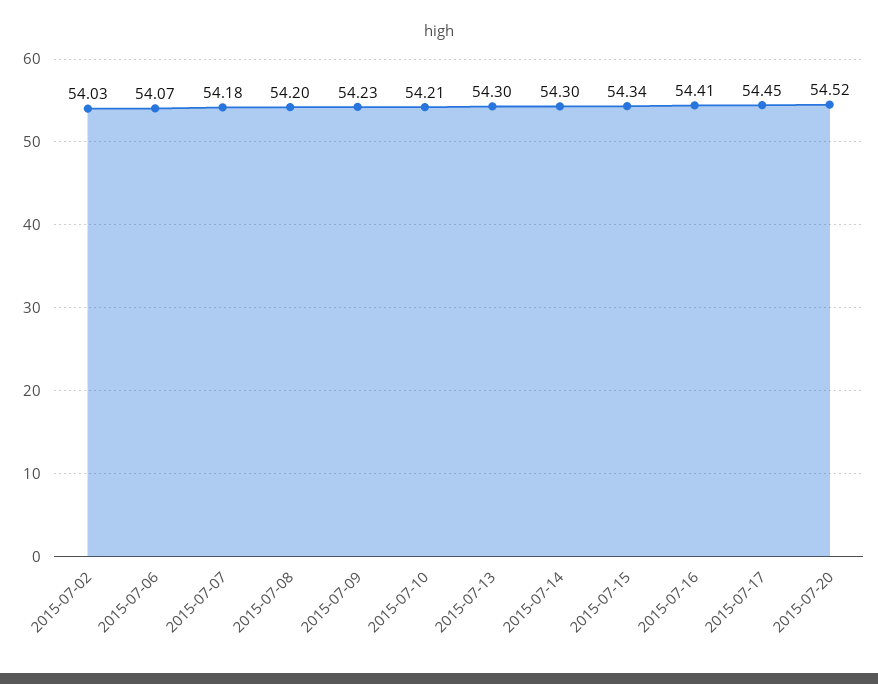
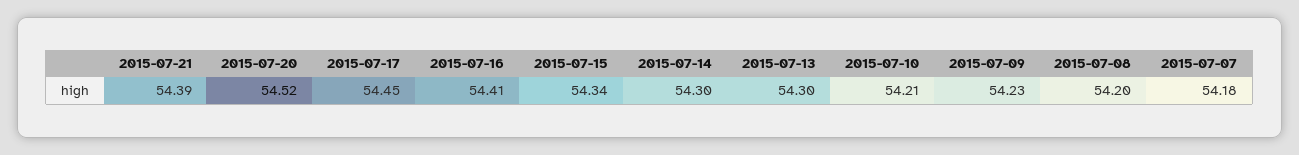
2015-07-02: 54.03 -> none
2015-07-06: 54.07 -> none
2015-07-21: none -> 54.39

